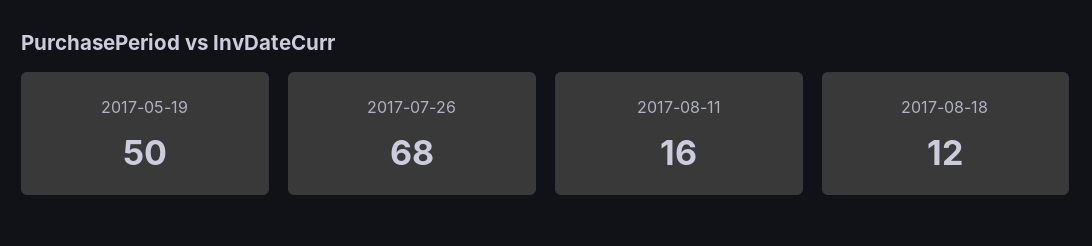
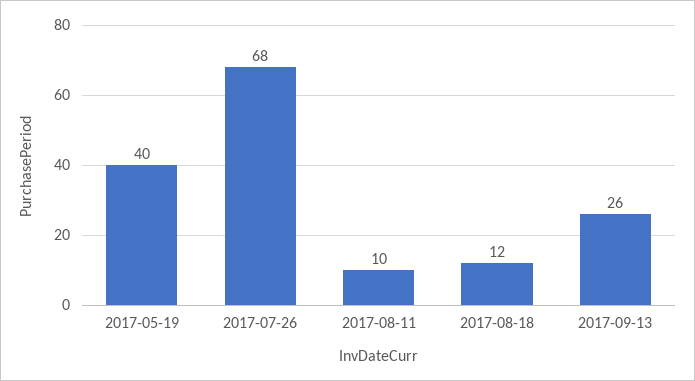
2017-05-19: 50 -> 40
2017-08-11: 16 -> 10
2017-09-13: none -> 26

